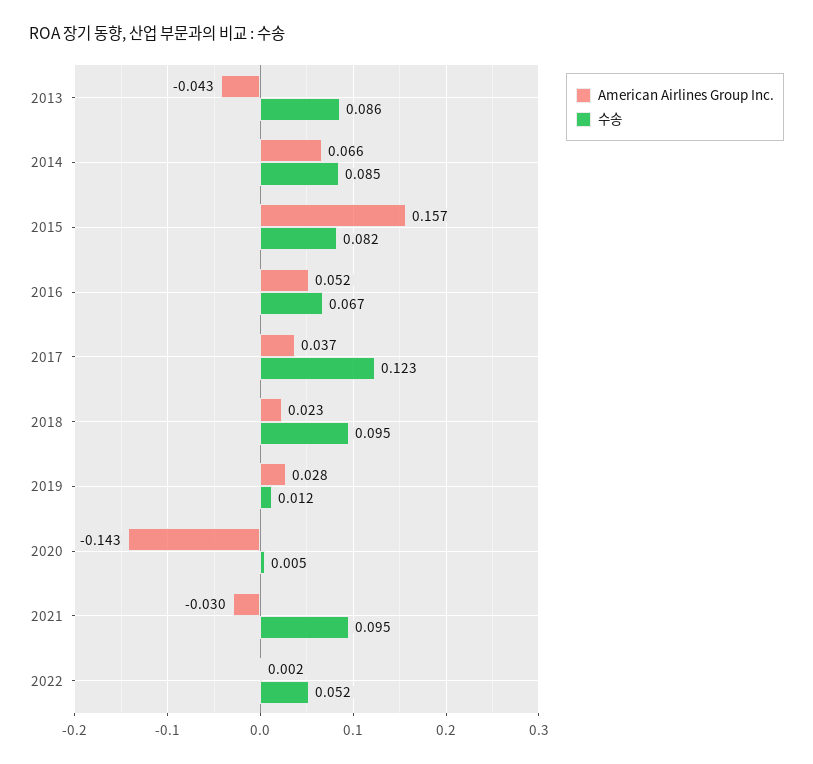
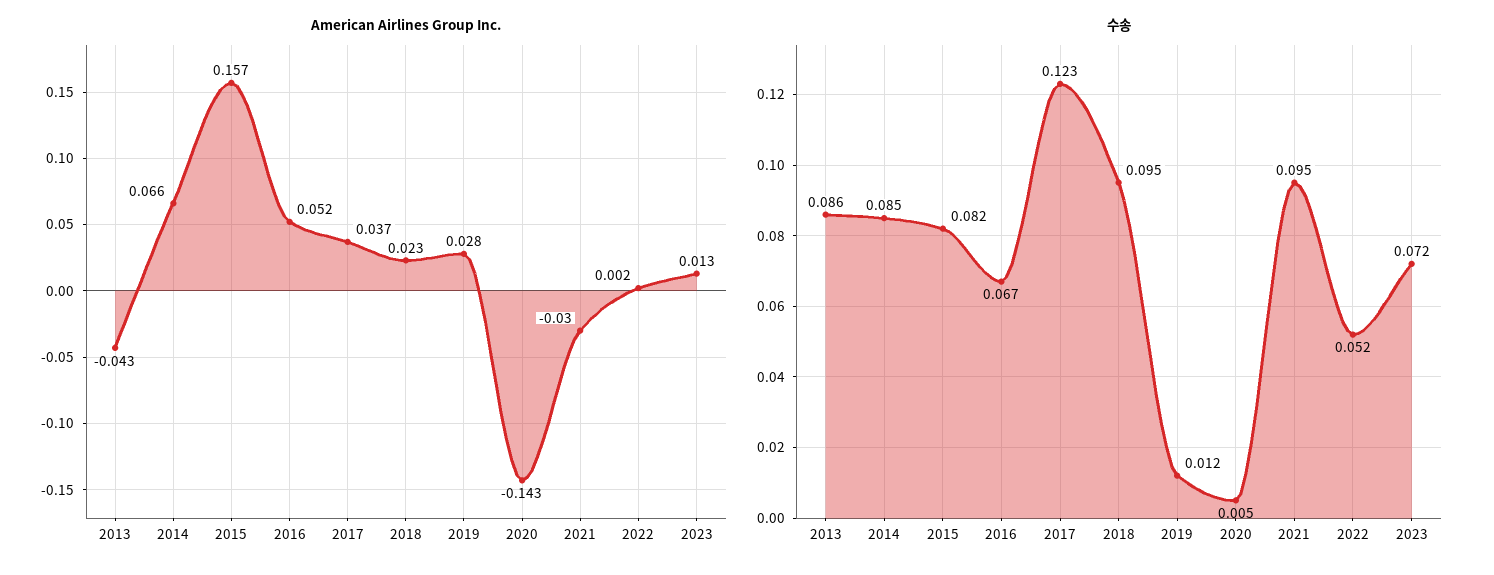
American Airlines Group Inc., 2023: none -> 0.013
수송, 2023: none -> 0.072

